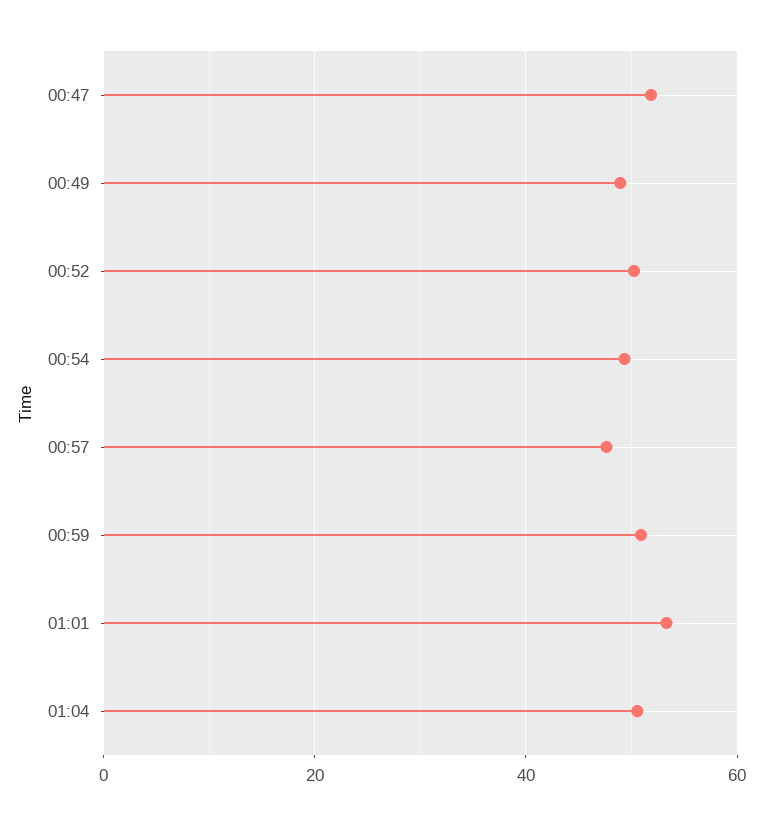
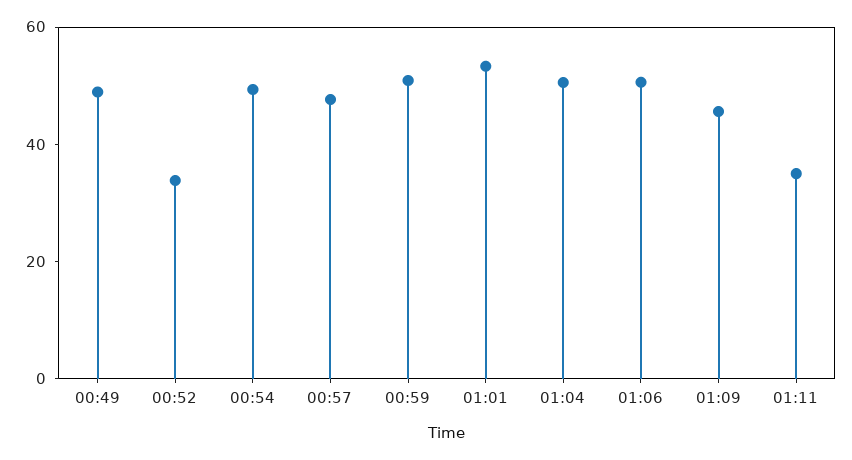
00:47: 52 -> none
00:52: 50 -> 35
01:06: none -> 50
01:09: none -> 45
01:11: none -> 35

